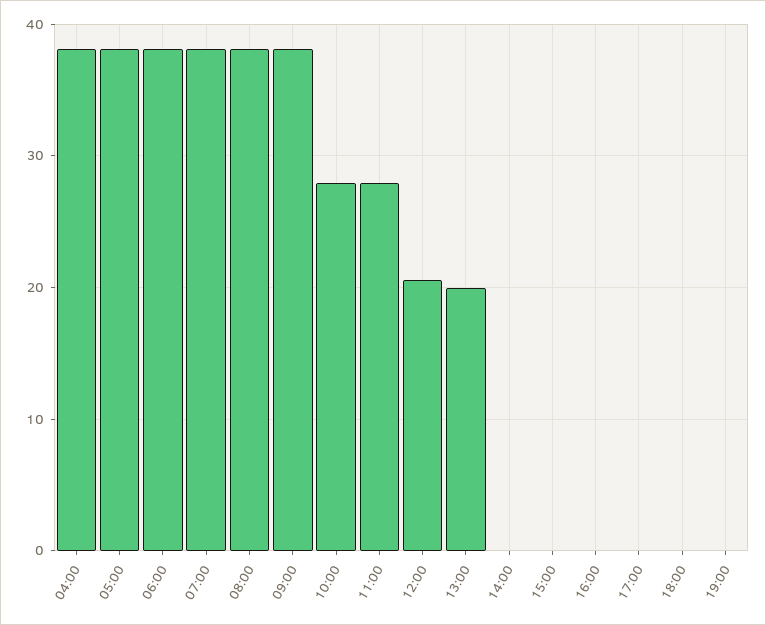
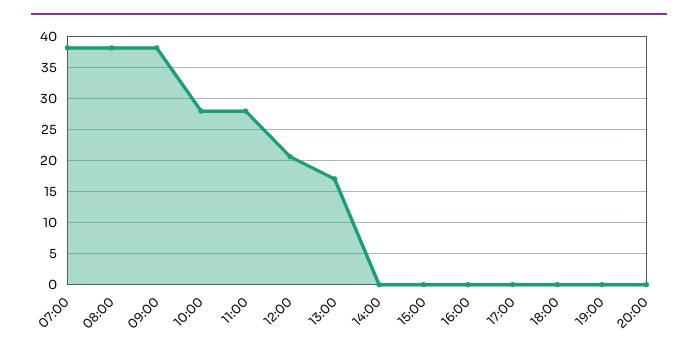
04:00: 38 -> none
05:00: 38 -> none
06:00: 38 -> none
13:00: 20 -> 17
20:00: none -> 0

